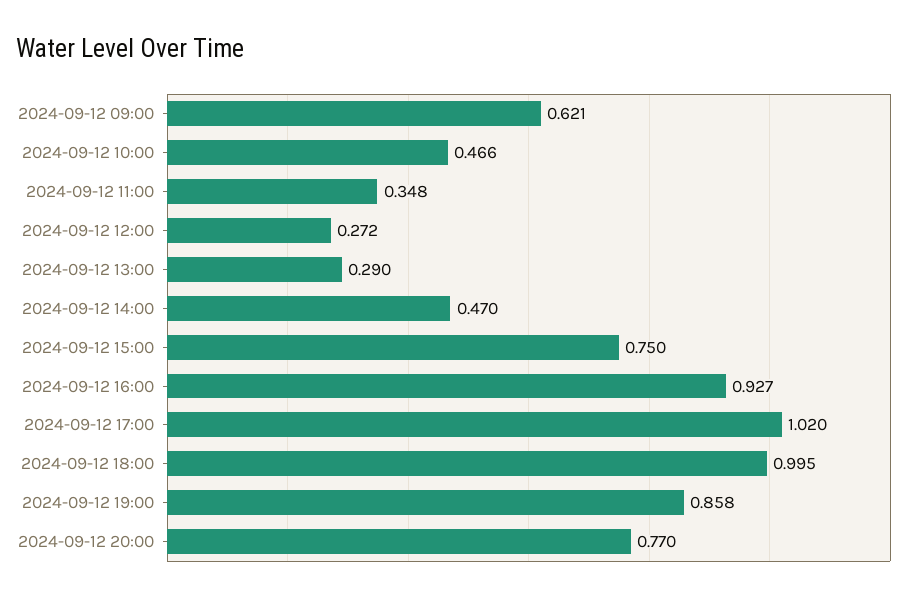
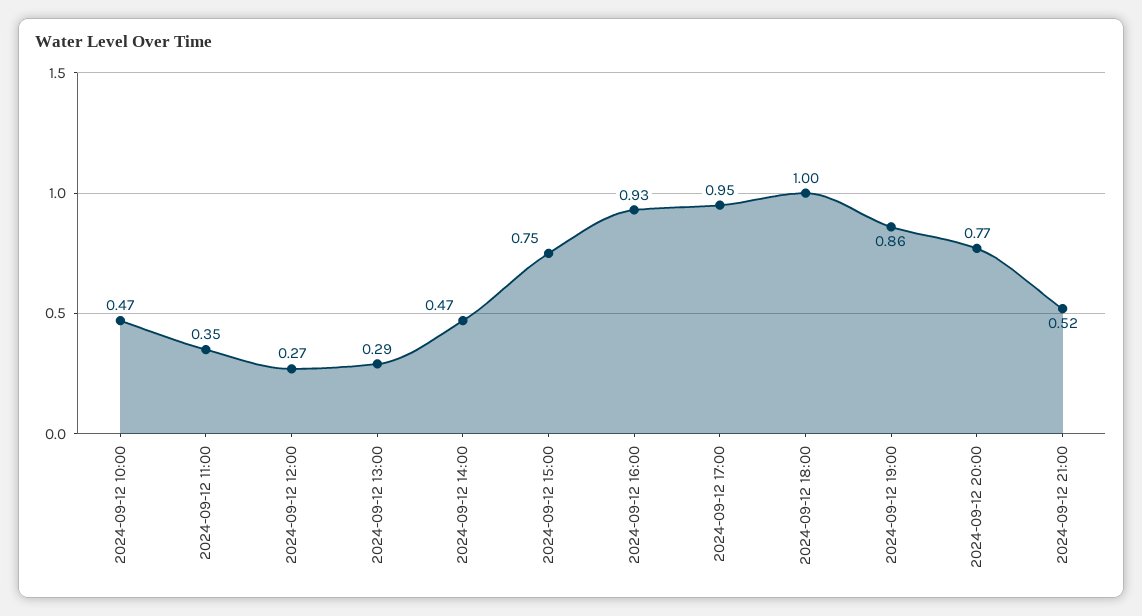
2024-09-12 09:00: 0.621 -> none
2024-09-12 17:00: 1.02 -> 0.95
2024-09-12 21:00: none -> 0.52

